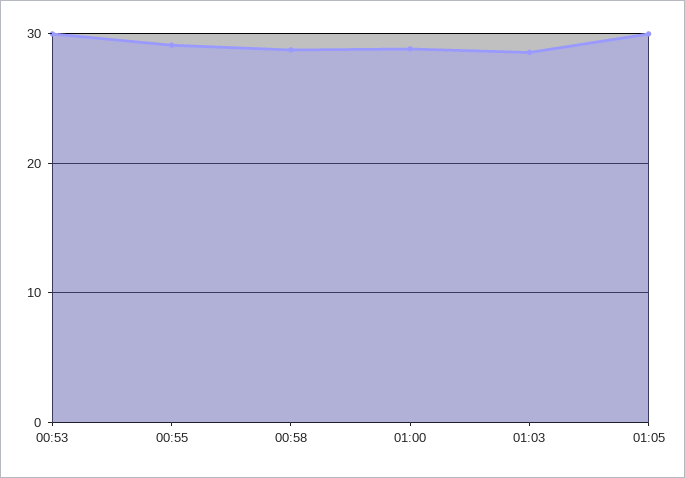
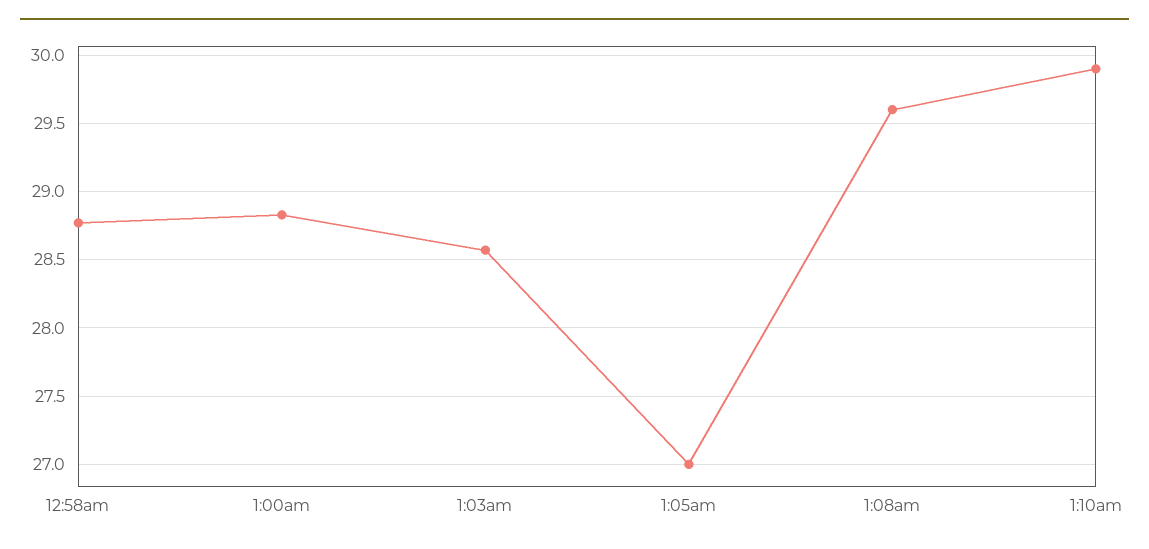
00:53: 30 -> none
00:55: 29 -> none
01:05: 30 -> 27
1:08am: none -> 29.6
1:10am: none -> 29.9

